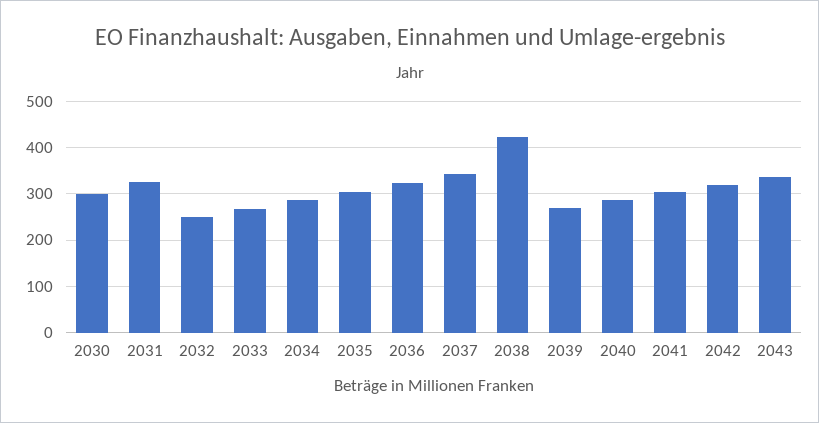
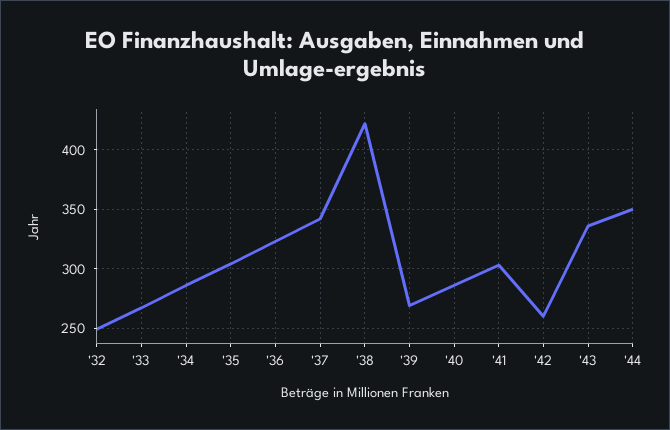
2030: 300 -> none
2031: 320 -> none
2042: 320 -> 260
'44: none -> 350

